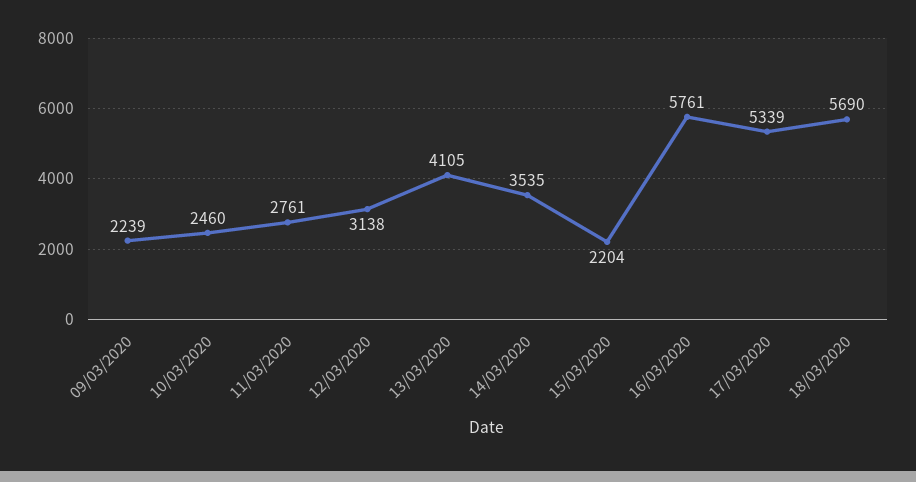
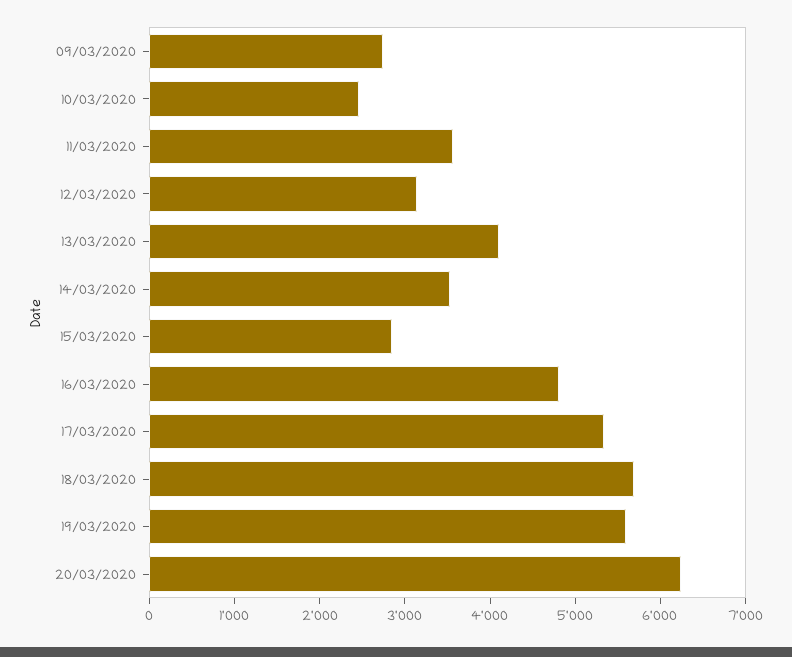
09/03/2020: 2239 -> 2800
11/03/2020: 2761 -> 3600
15/03/2020: 2204 -> 2800
16/03/2020: 5761 -> 4800
19/03/2020: none -> 5600
20/03/2020: none -> 6200

